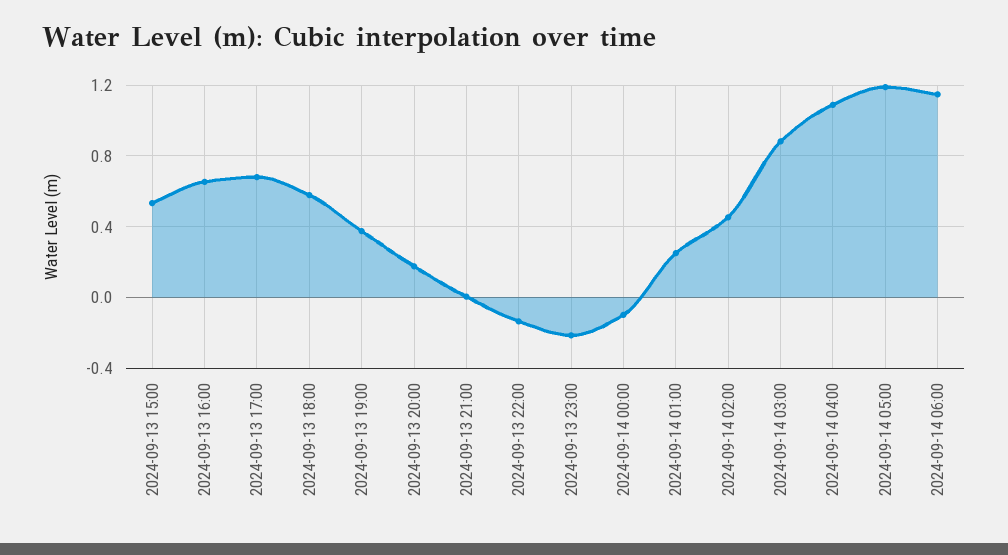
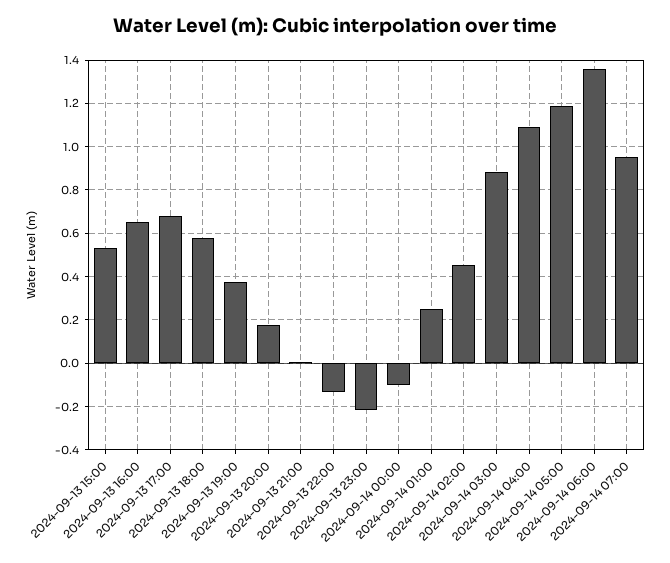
2024-09-14 06:00: 1.15 -> 1.35
2024-09-14 07:00: none -> 0.95

